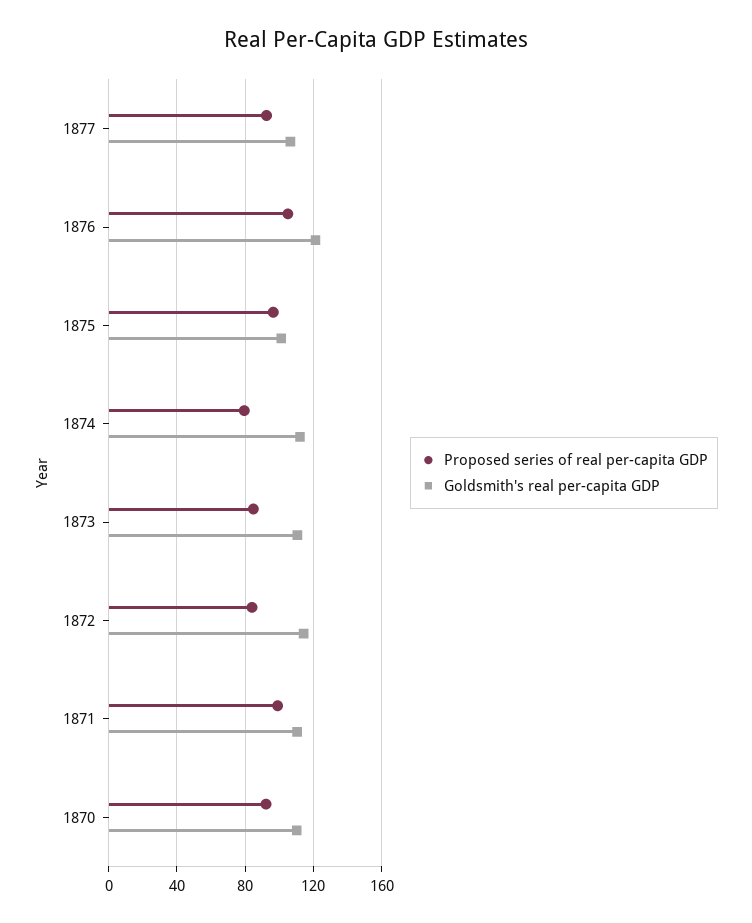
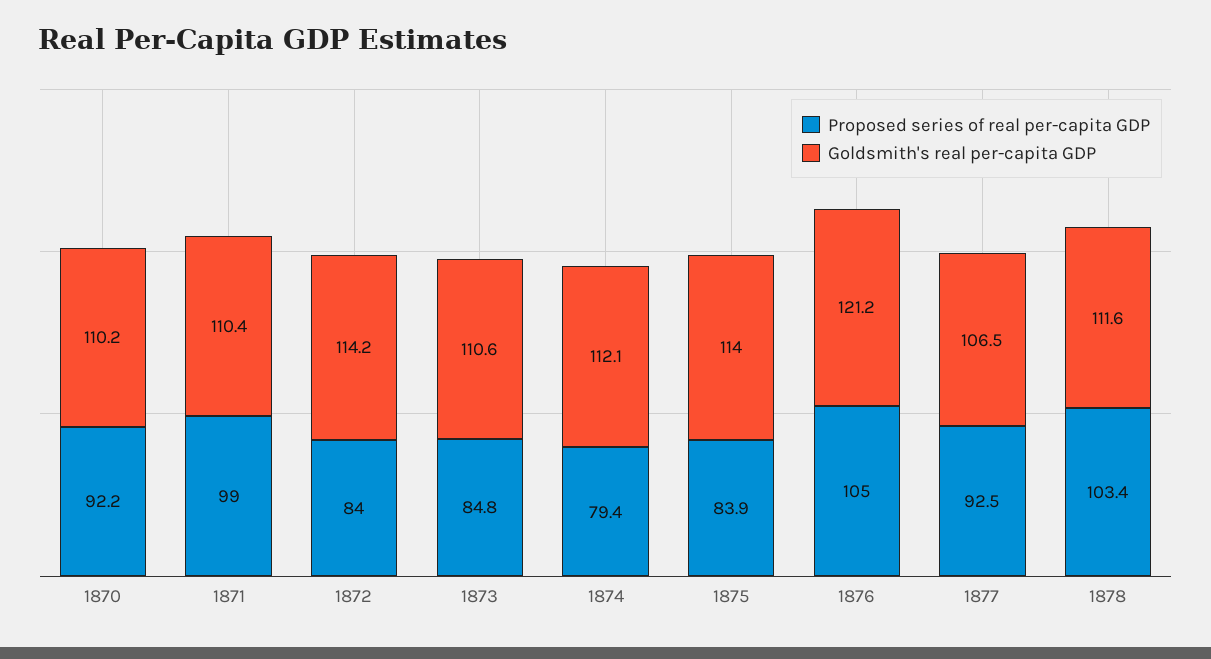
Proposed series of real per-capita GDP, 1875: 95 -> 83.9
Goldsmith's real per-capita GDP, 1875: 100 -> 114
Proposed series of real per-capita GDP, 1878: none -> 103.4
Goldsmith's real per-capita GDP, 1878: none -> 111.6

